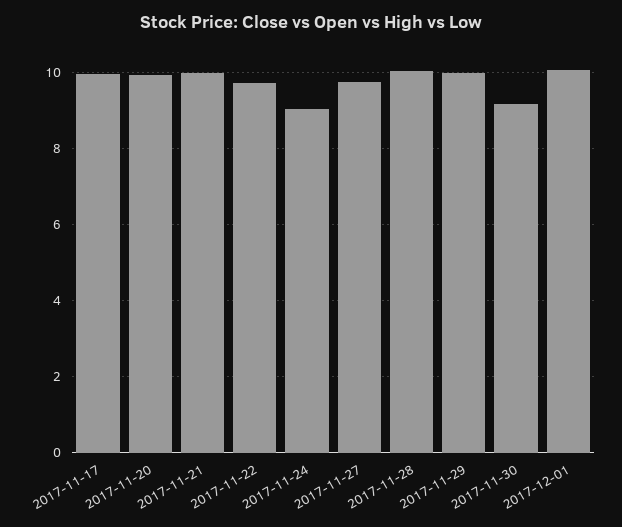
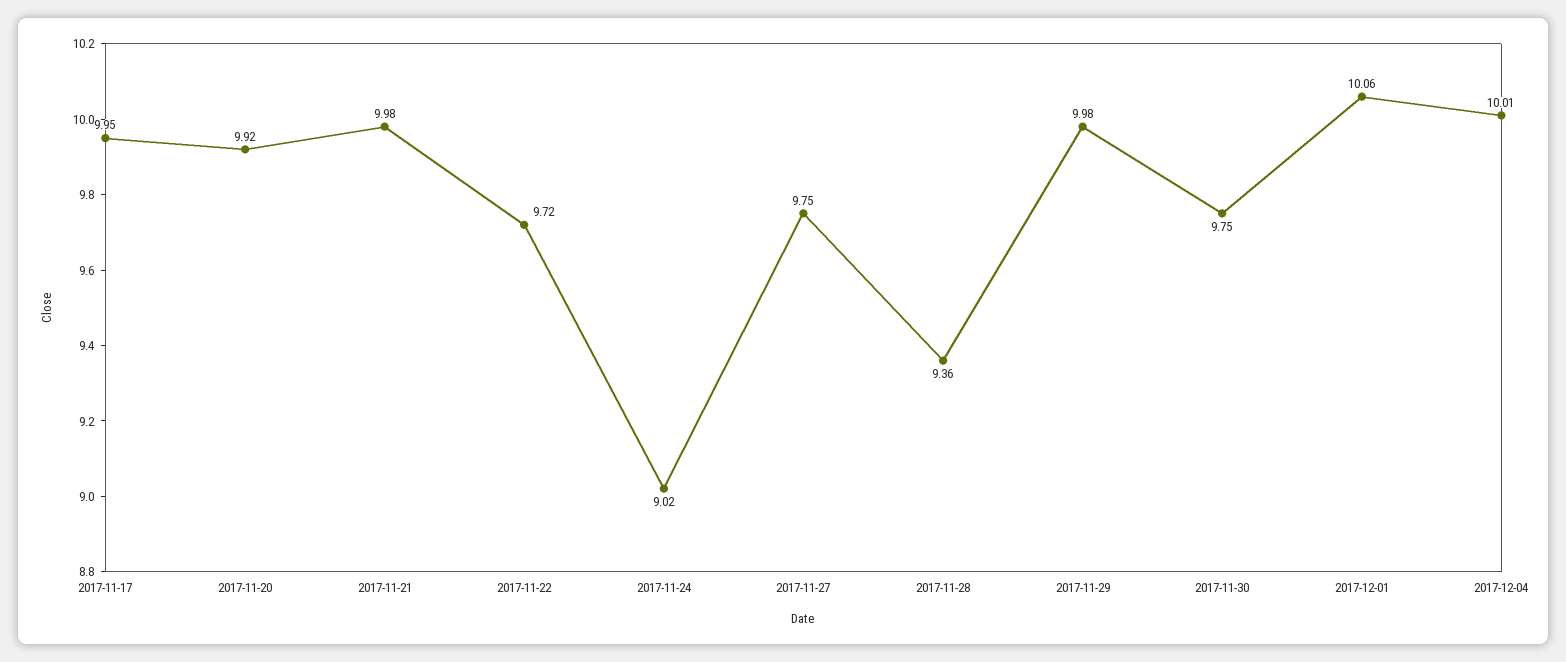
2017-11-28: 10 -> 9.36
2017-11-30: 9.2 -> 9.75
2017-12-04: none -> 10.01

